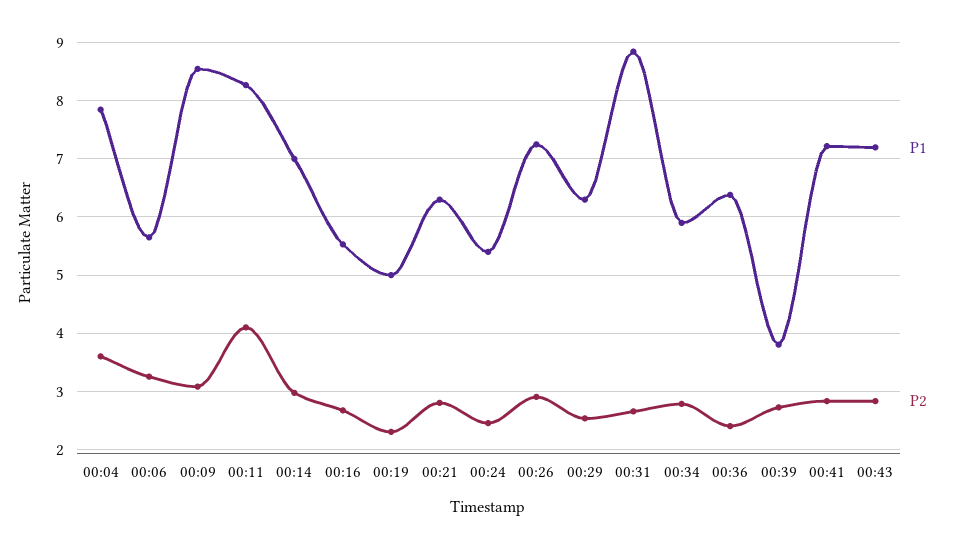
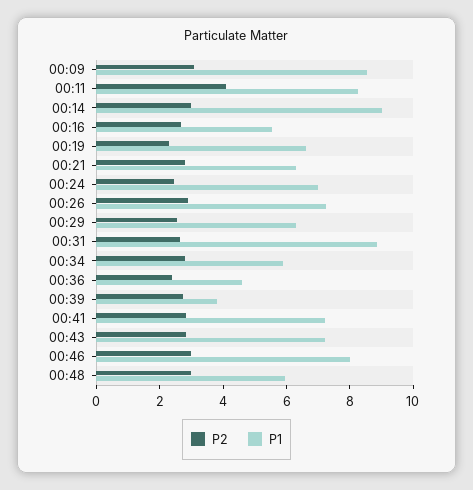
P1, 00:04: 7.8 -> none
P2, 00:04: 3.6 -> none
P1, 00:06: 5.6 -> none
P2, 00:06: 3.2 -> none
P1, 00:14: 7 -> 9
P1, 00:19: 5 -> 6.5
P1, 00:24: 5.4 -> 7
P1, 00:36: 6.4 -> 4.5
P2, 00:46: none -> 3
P1, 00:46: none -> 8
P2, 00:48: none -> 3
P1, 00:48: none -> 6

